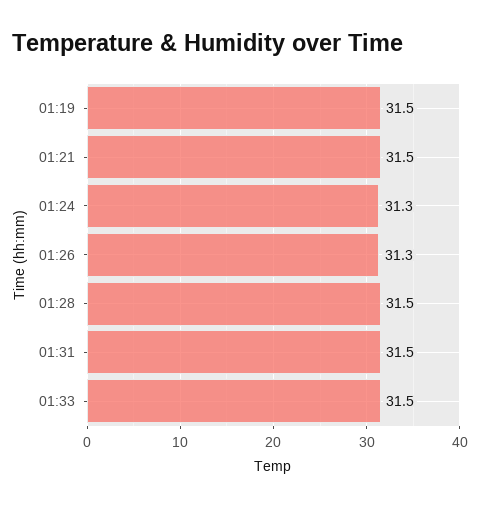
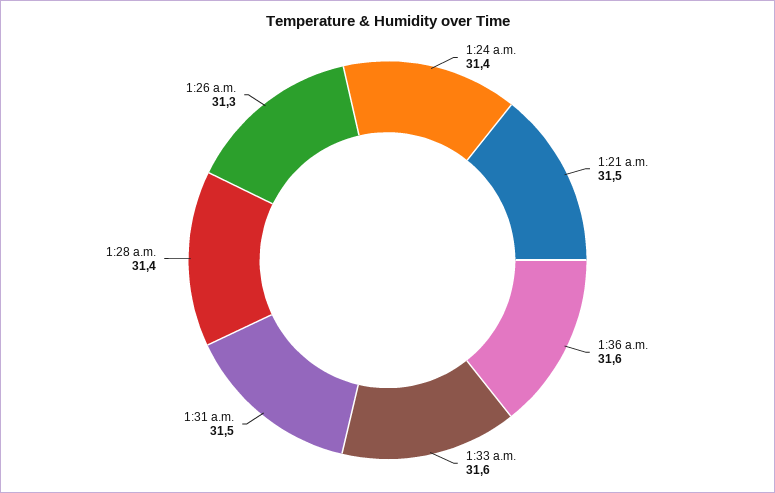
01:19: 31.5 -> none
01:24: 31.3 -> 31.4
01:28: 31.5 -> 31.4
01:33: 31.5 -> 31.6
1:36 a.m.: none -> 31.6

